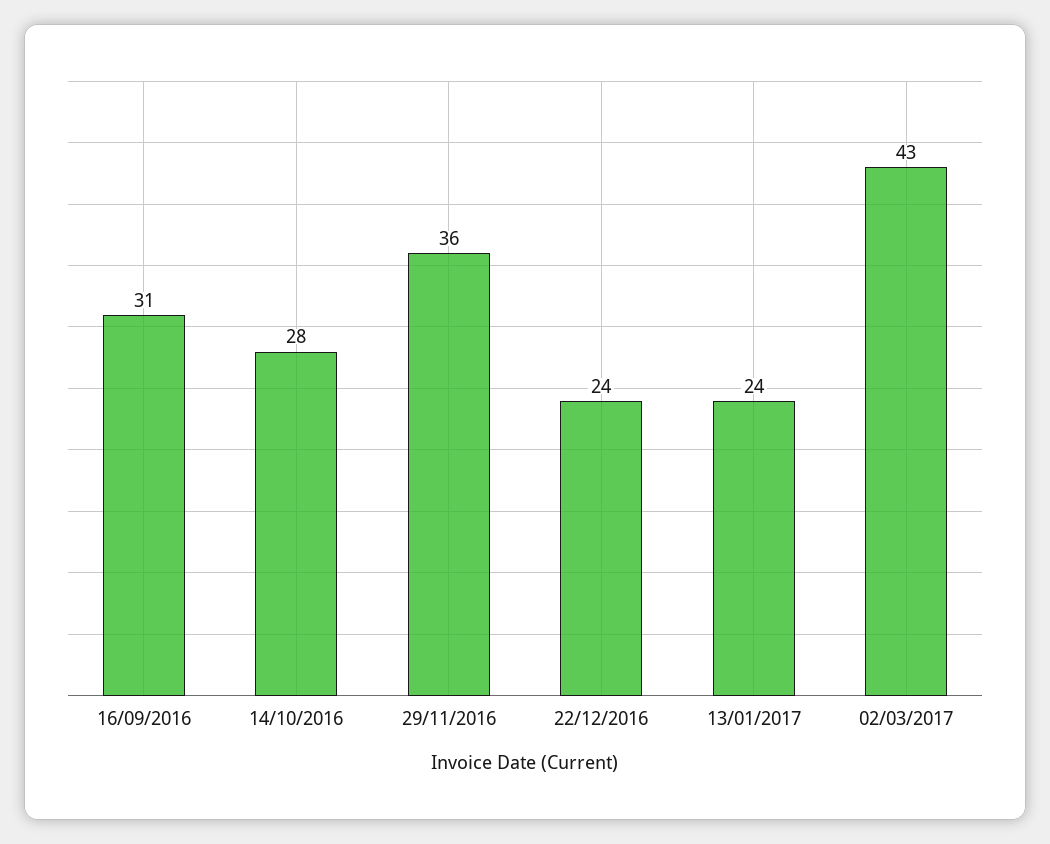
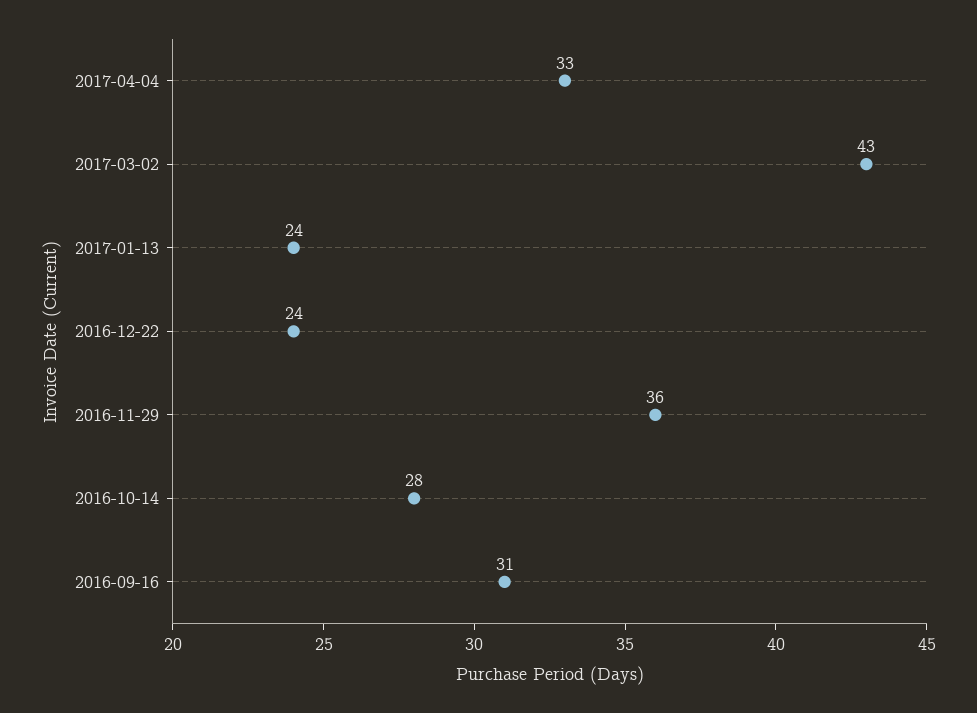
2017-04-04: none -> 33

